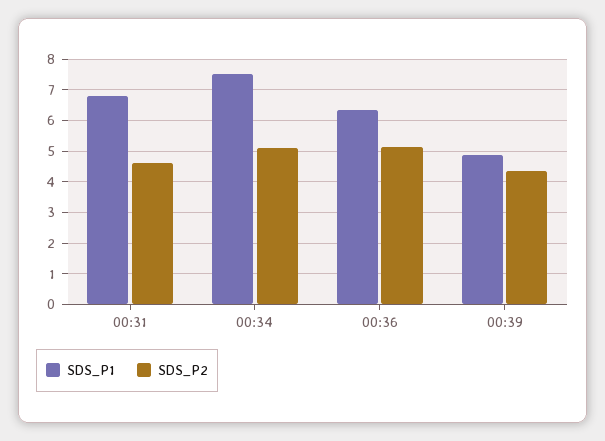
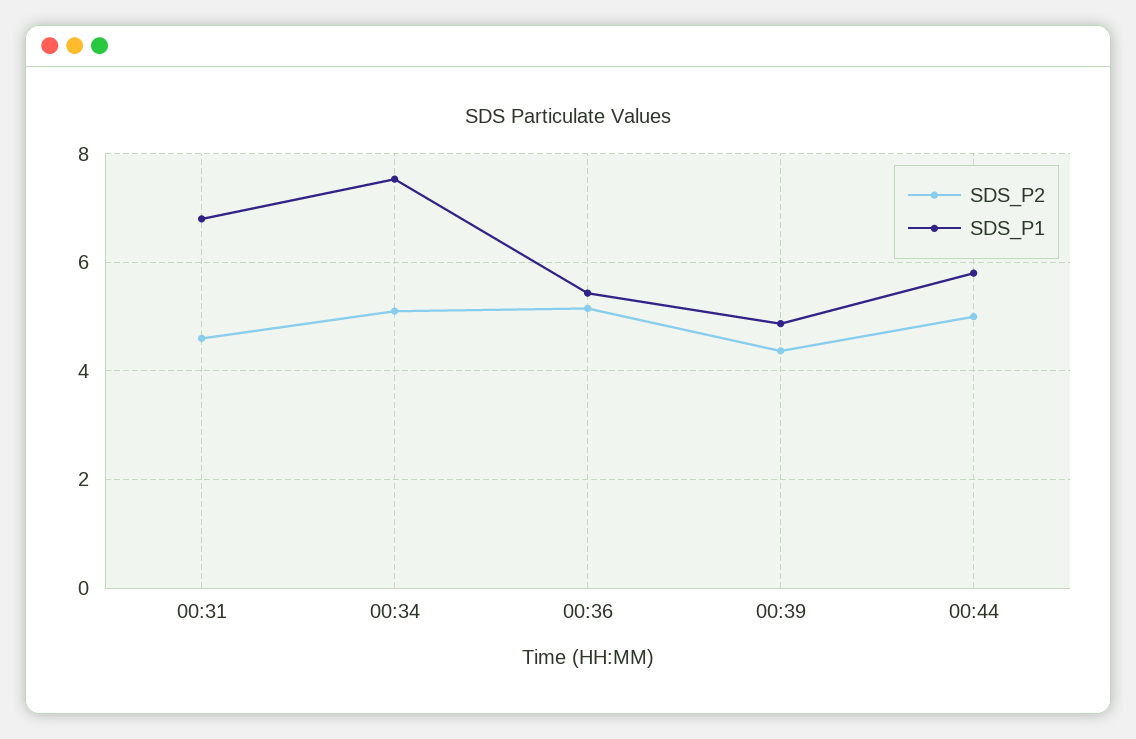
SDS_P1, 00:36: 6.4 -> 5.4
SDS_P2, 00:44: none -> 5
SDS_P1, 00:44: none -> 5.8

